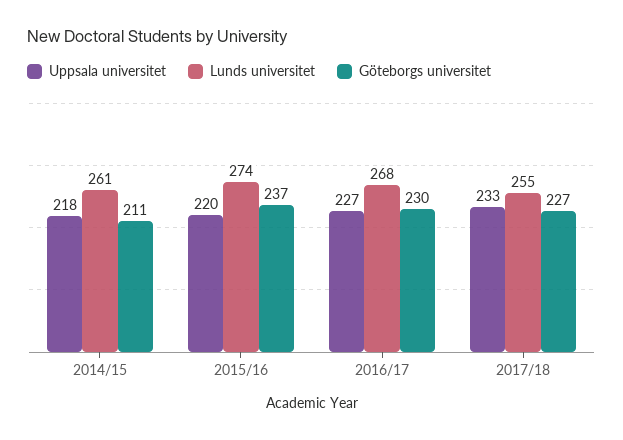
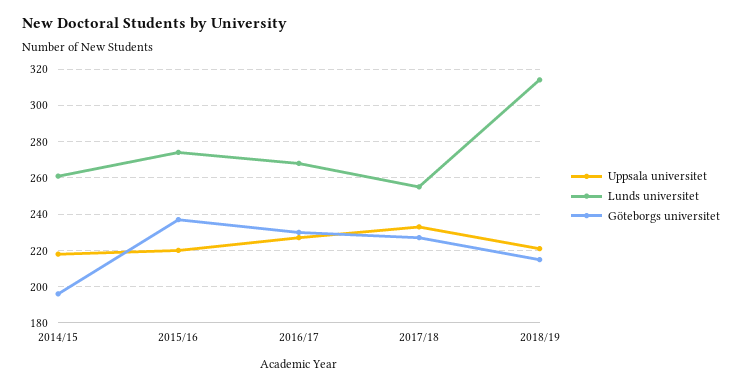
Göteborgs universitet, 2014/15: 211 -> 195
Uppsala universitet, 2018/19: none -> 220
Lunds universitet, 2018/19: none -> 315
Göteborgs universitet, 2018/19: none -> 215

